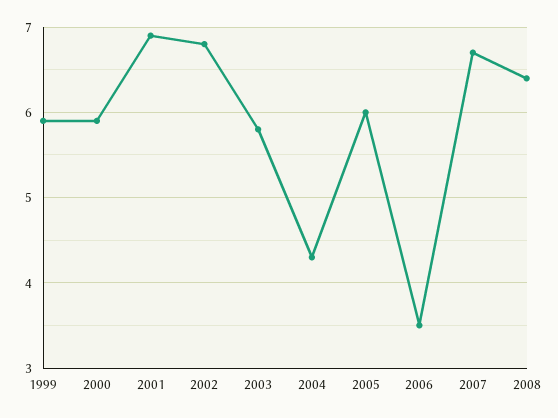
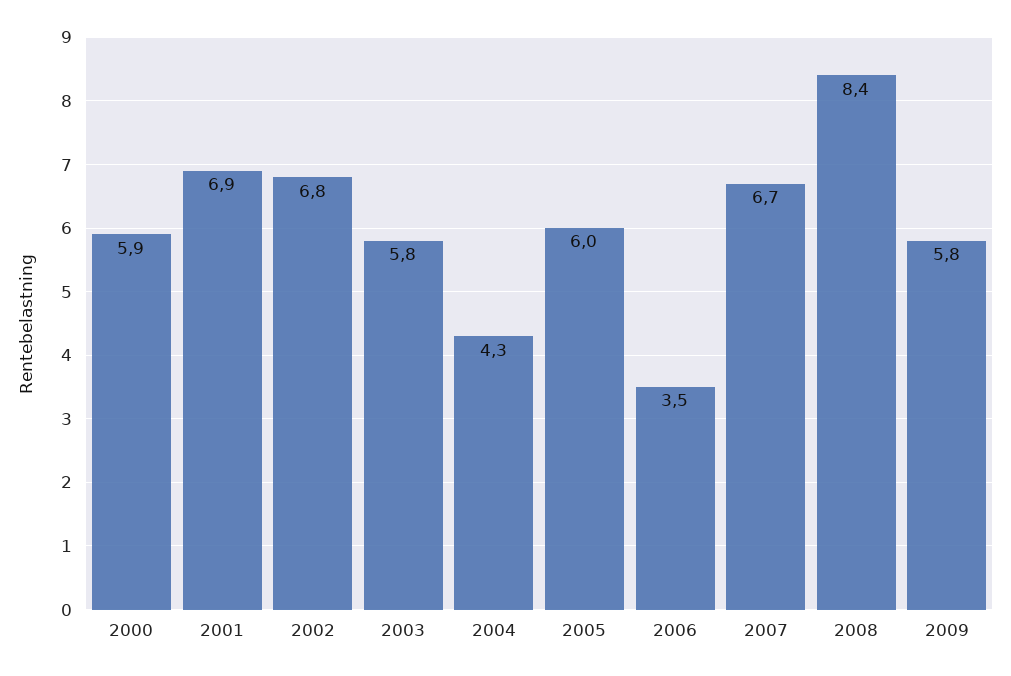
1999: 5.9 -> none
2008: 6.4 -> 8.4
2009: none -> 5.8

